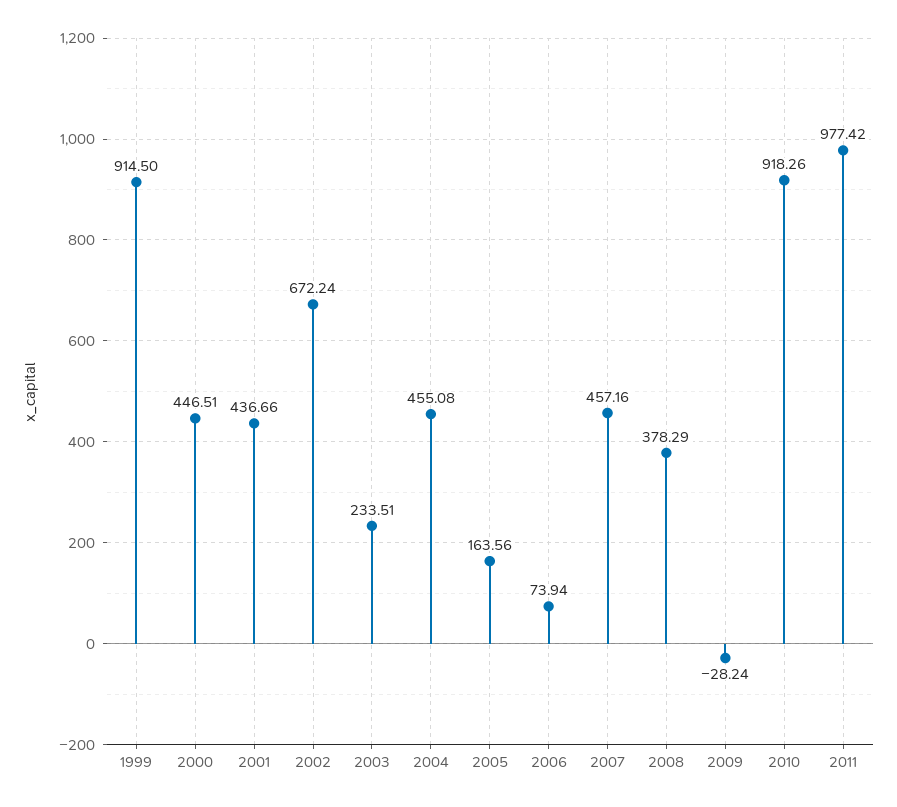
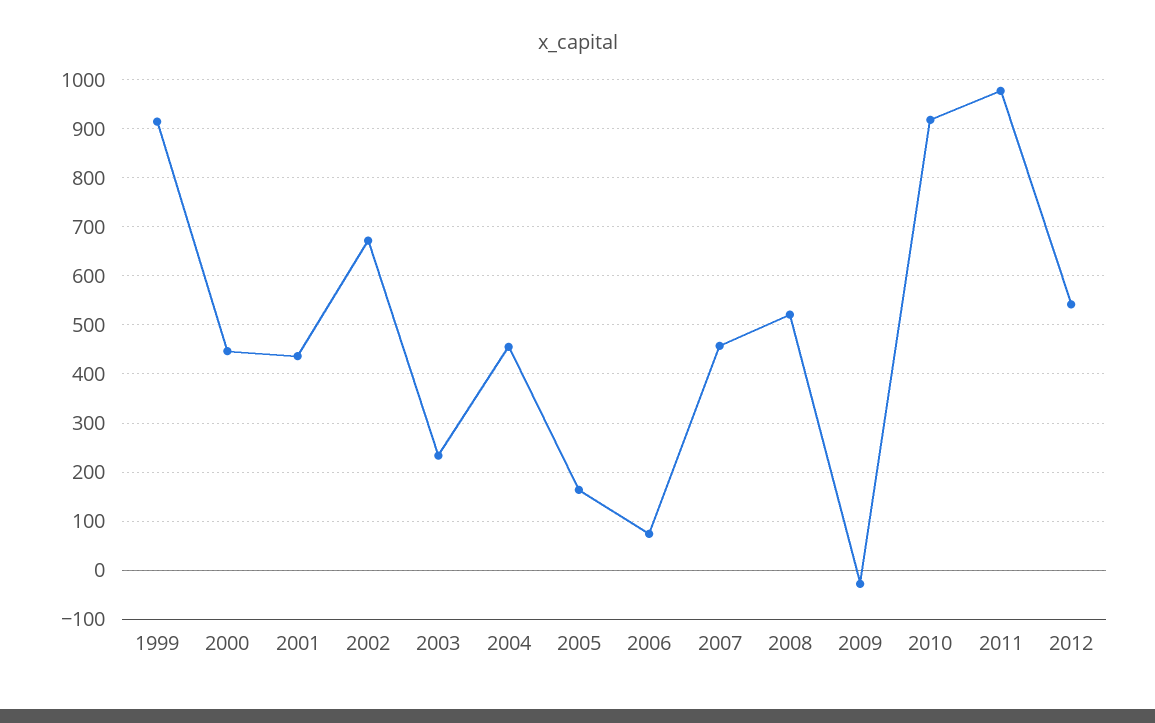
2008: 378.29 -> 520
2012: none -> 540

